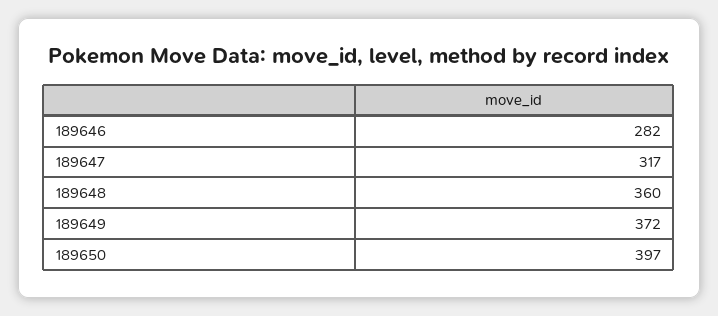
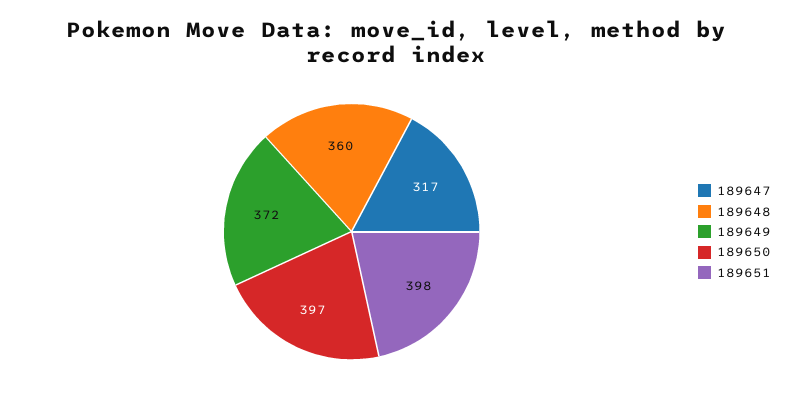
189646: 282 -> none
189651: none -> 398

